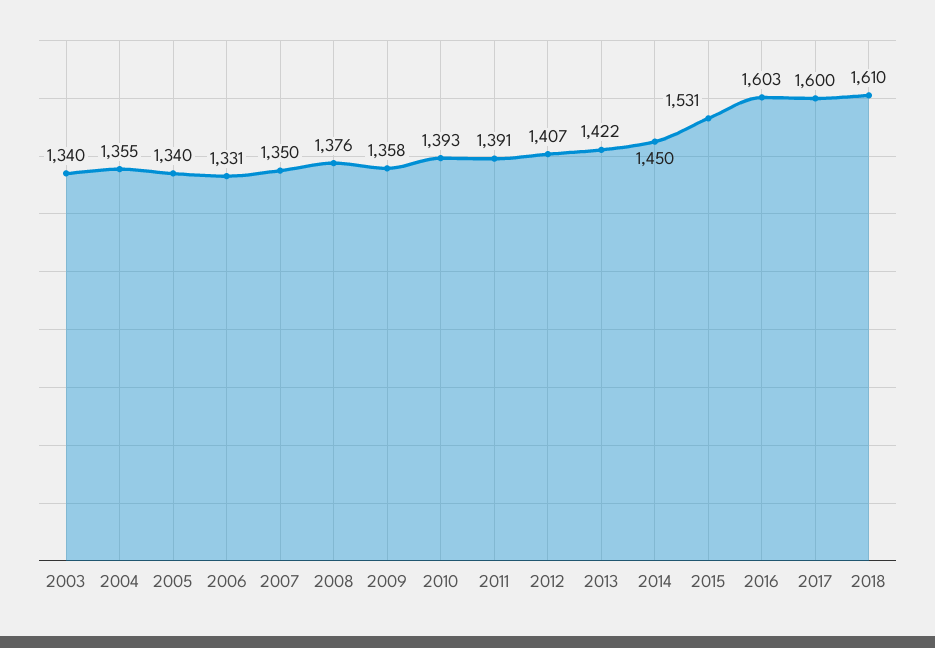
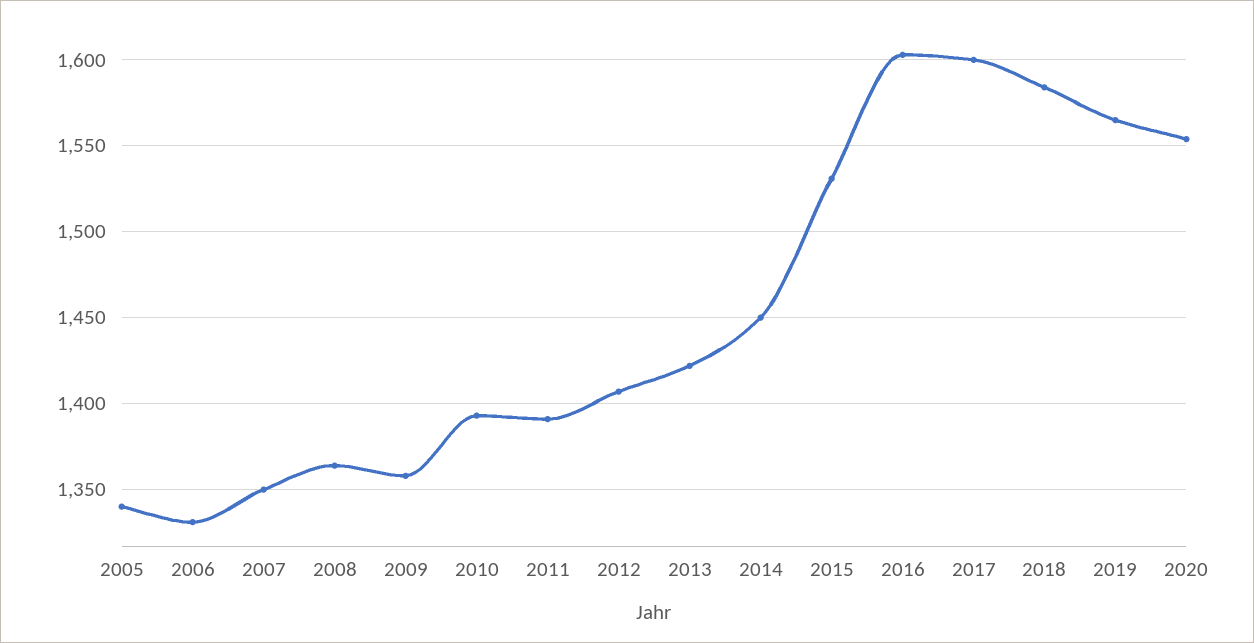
2003: 1340 -> none
2004: 1355 -> none
2008: 1376 -> 1365
2018: 1610 -> 1585
2019: none -> 1565
2020: none -> 1555

